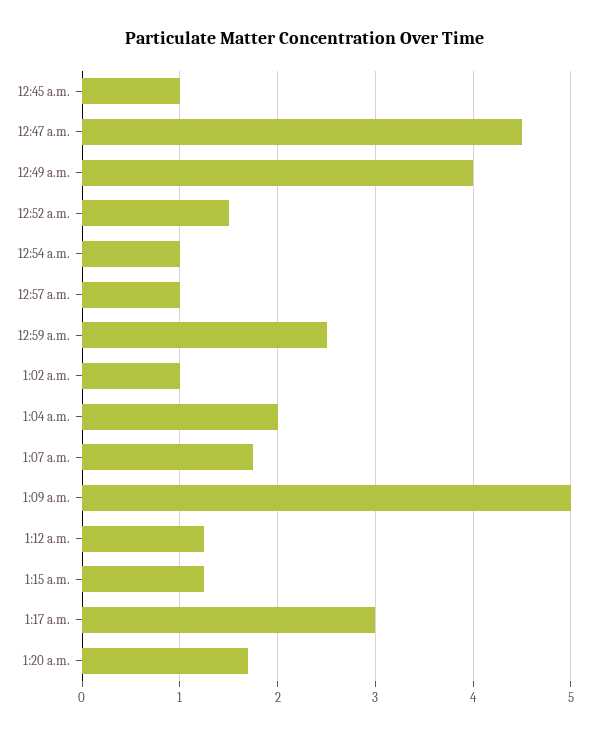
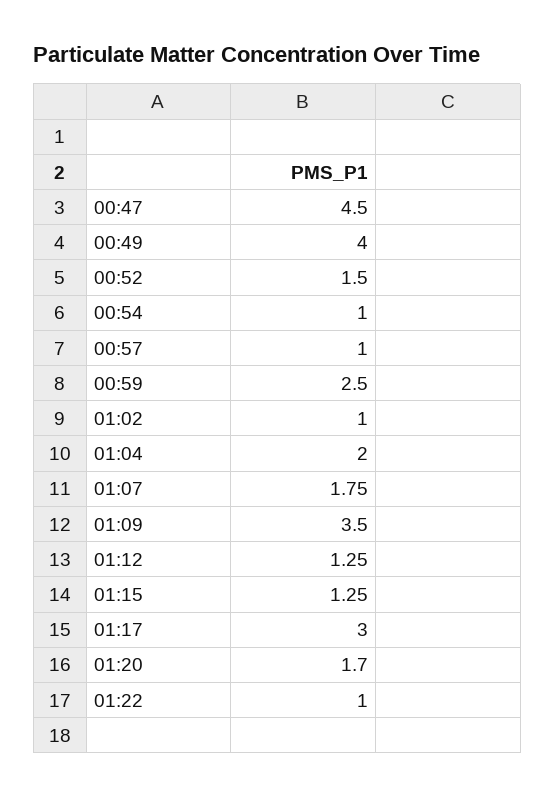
12:45 a.m.: 1 -> none
1:09 a.m.: 5 -> 3.5
01:22: none -> 1

